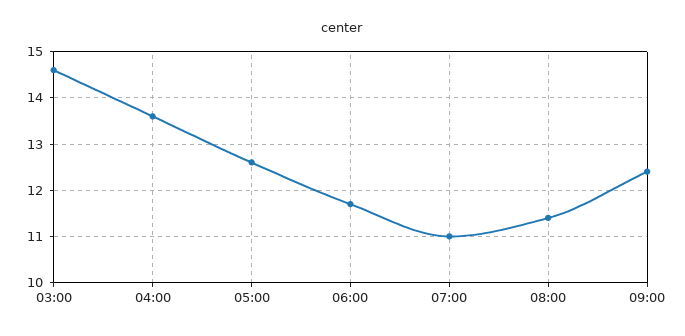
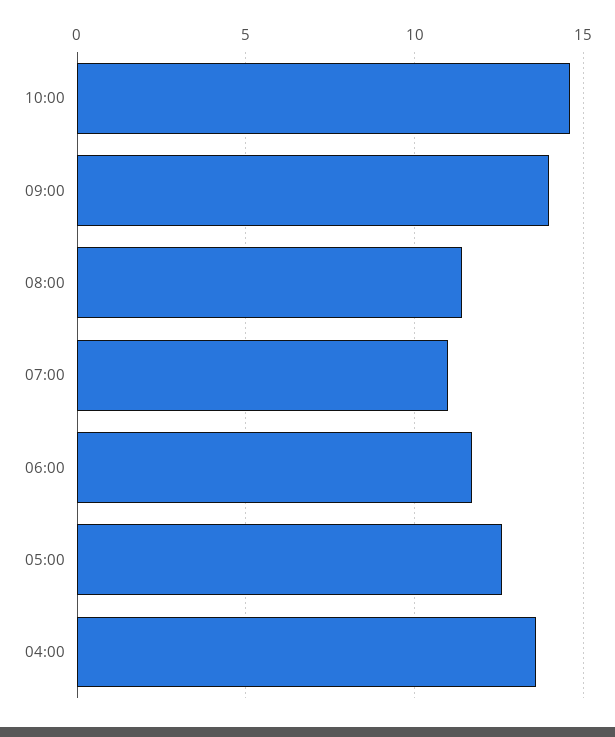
03:00: 14.5 -> none
09:00: 12.5 -> 14
10:00: none -> 14.5

